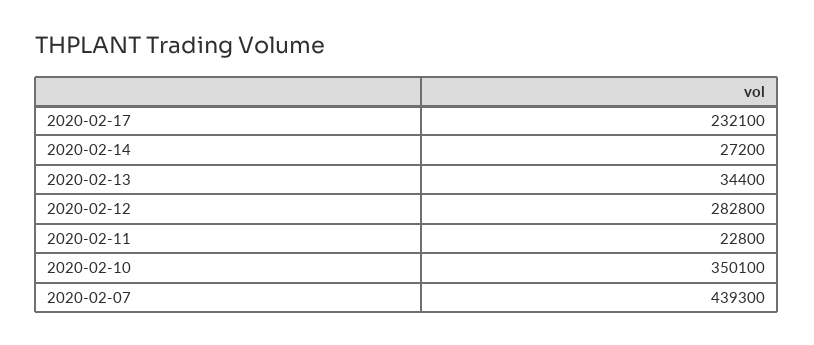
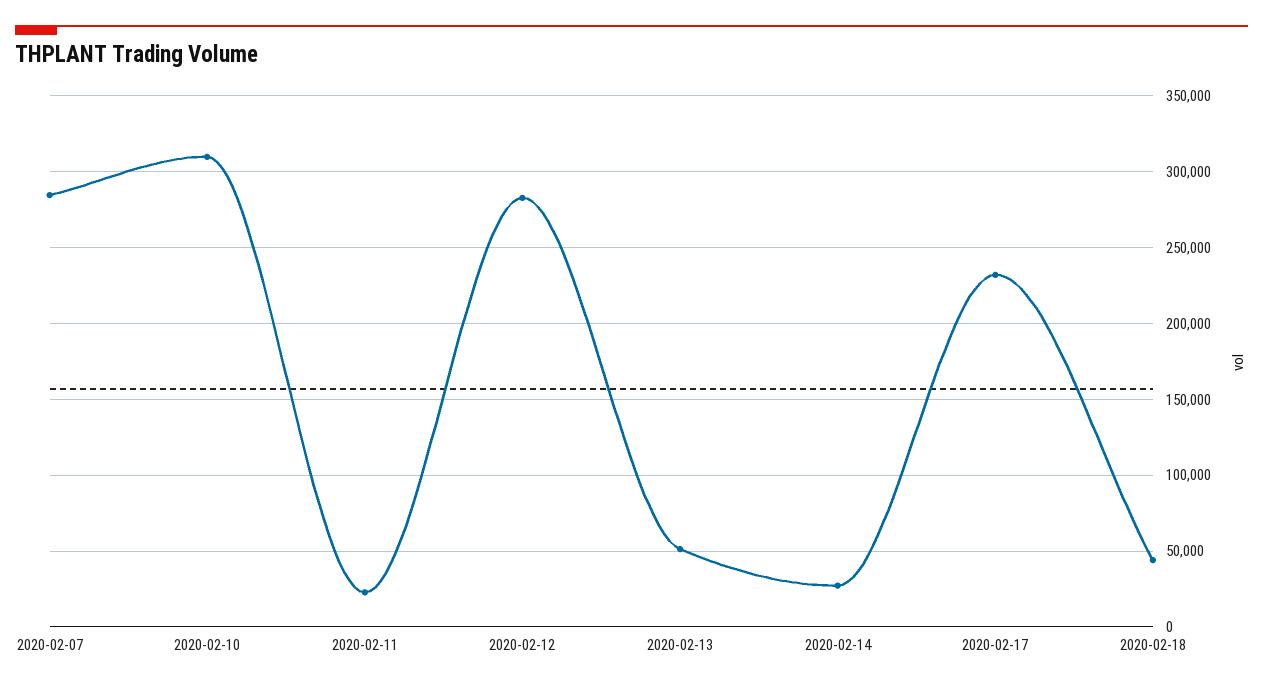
2020-02-13: 34400 -> 50000
2020-02-10: 350100 -> 310000
2020-02-07: 439300 -> 285000
2020-02-18: none -> 45000

